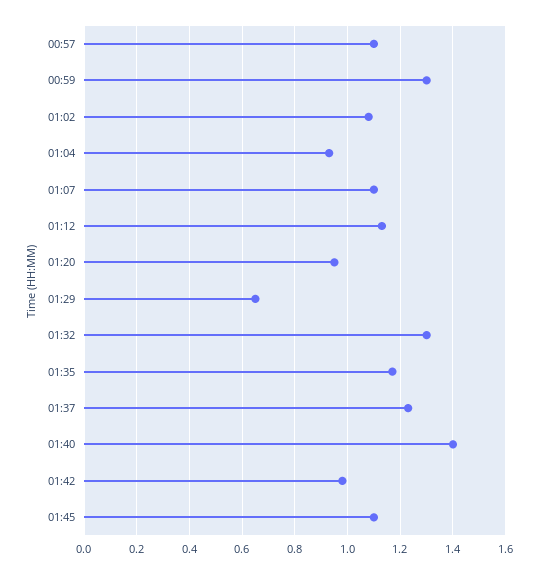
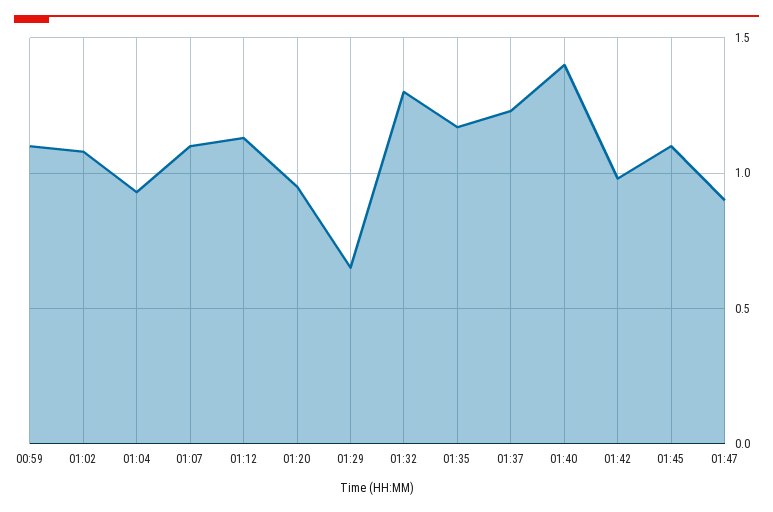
00:57: 1.1 -> none
00:59: 1.3 -> 1.1
01:47: none -> 0.9

